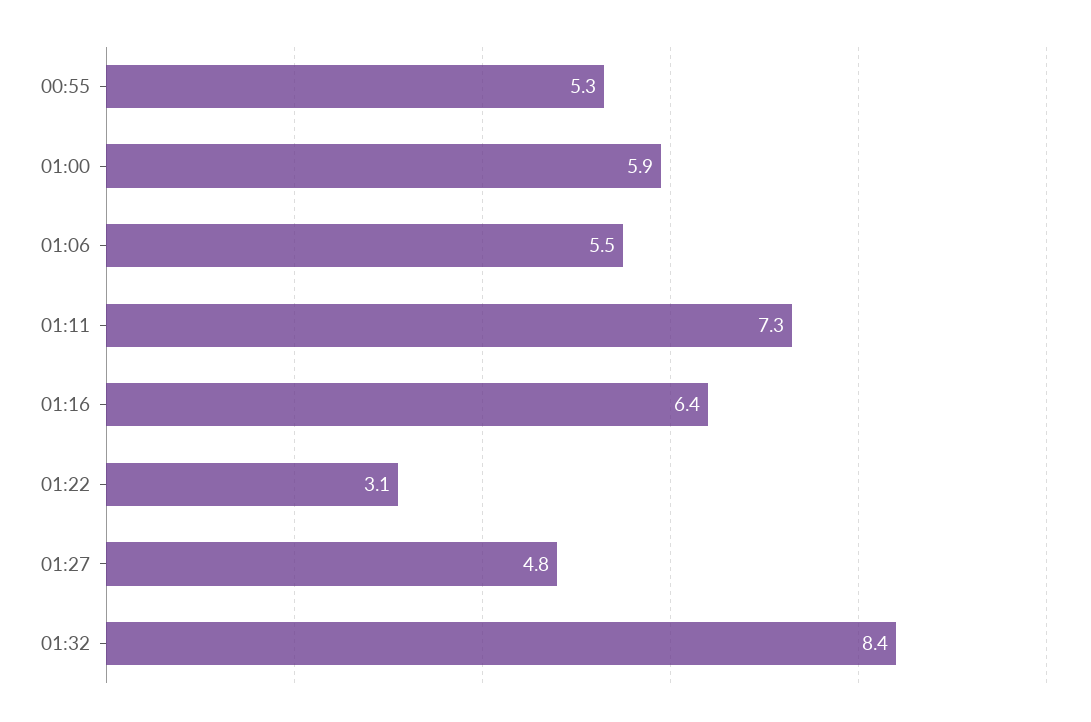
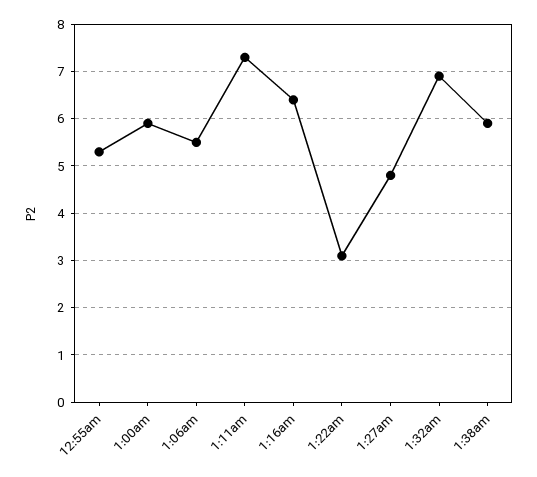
01:32: 8.4 -> 7
1:38am: none -> 6

